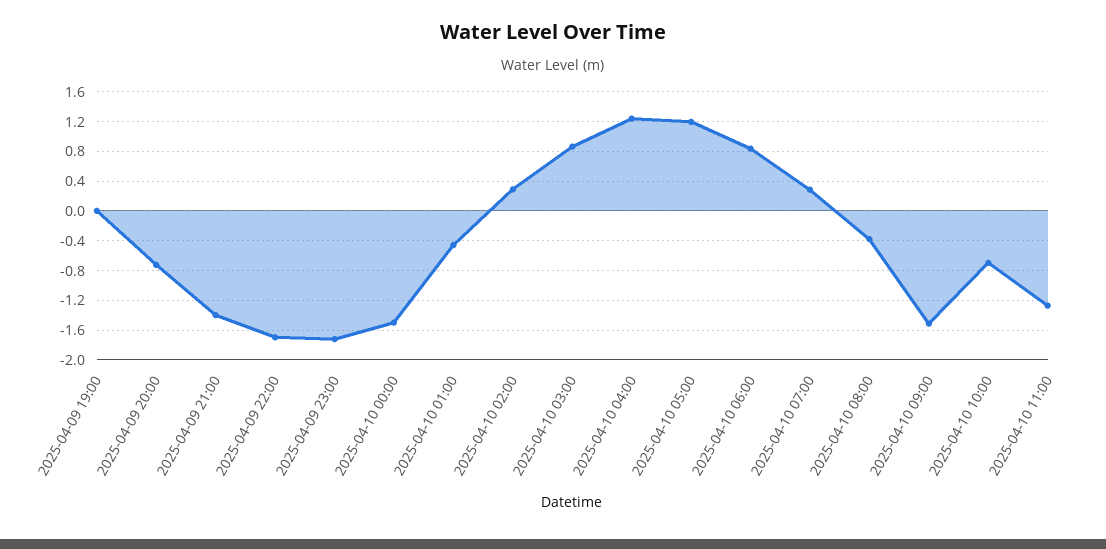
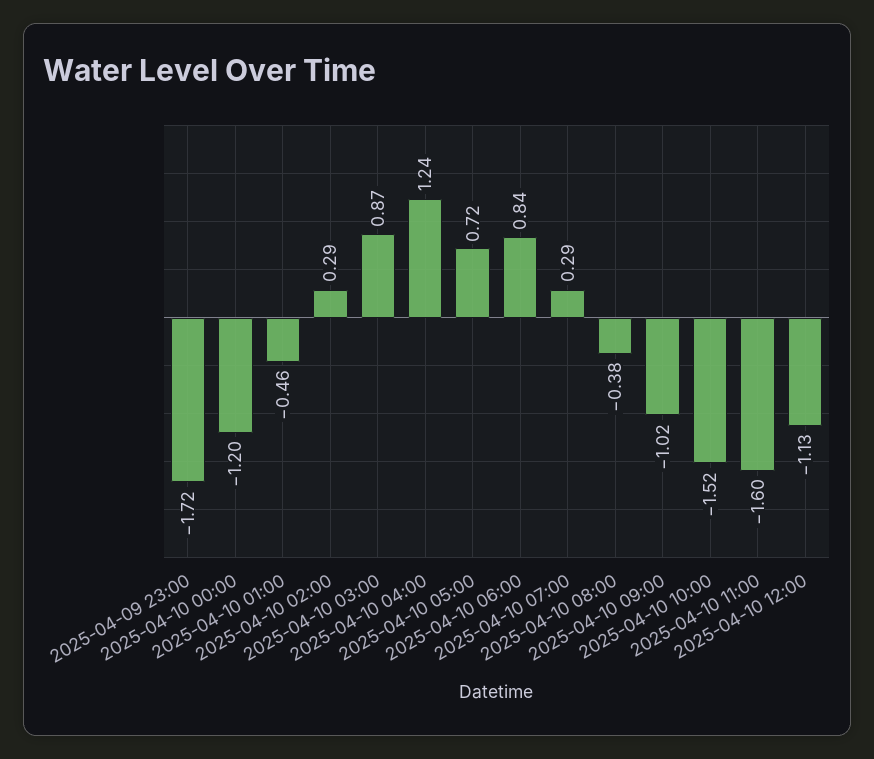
2025-04-09 19:00: 0 -> none
2025-04-09 20:00: -0.7 -> none
2025-04-09 21:00: -1.4 -> none
2025-04-09 22:00: -1.7 -> none
2025-04-10 00:00: -1.5 -> -1.2
2025-04-10 05:00: 1.2 -> 0.72
2025-04-10 09:00: -1.5 -> -1.02
2025-04-10 10:00: -0.7 -> -1.52
2025-04-10 11:00: -1.3 -> -1.6
2025-04-10 12:00: none -> -1.13

